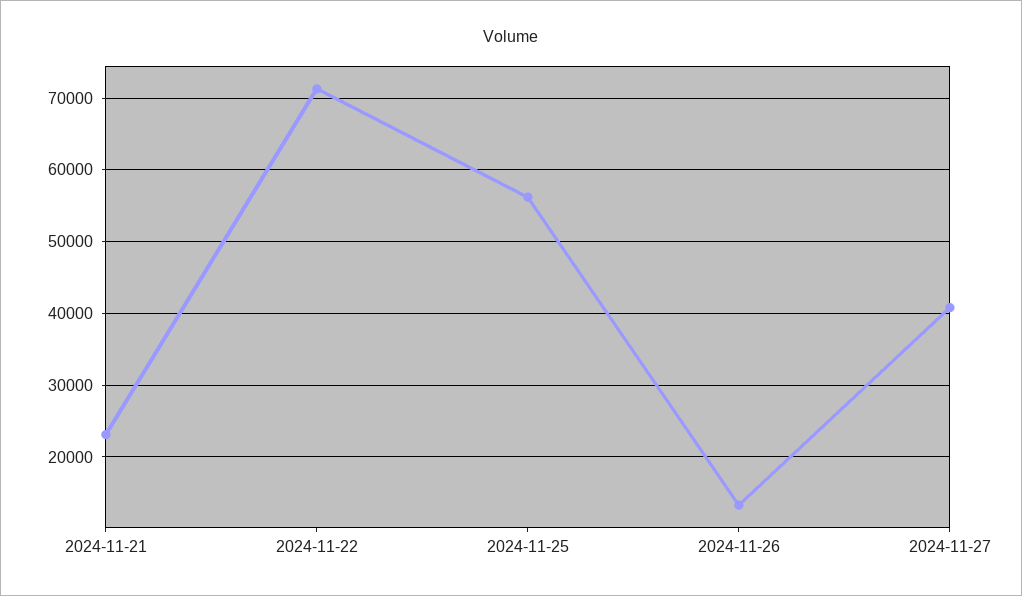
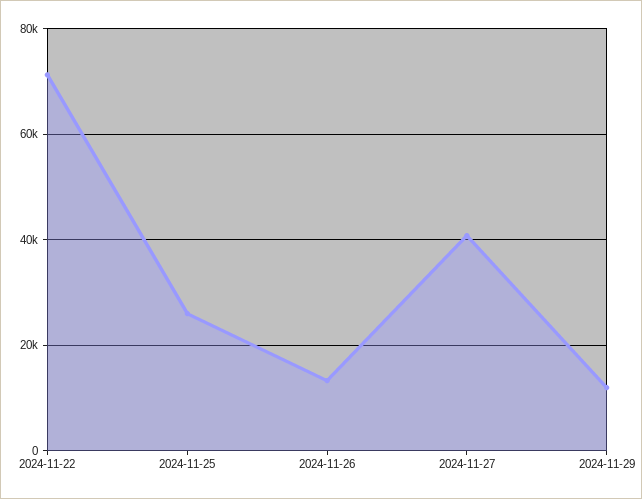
2024-11-21: 23000 -> none
2024-11-25: 56000 -> 26000
2024-11-29: none -> 12000

